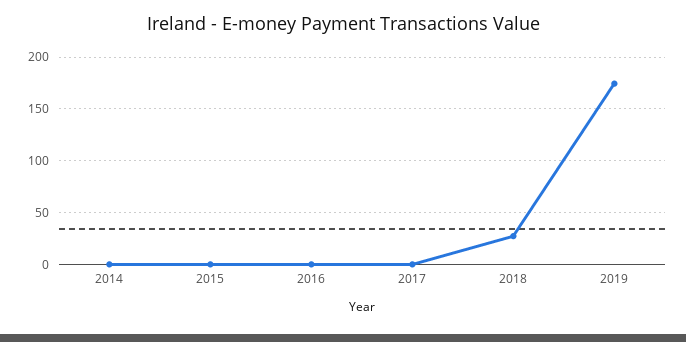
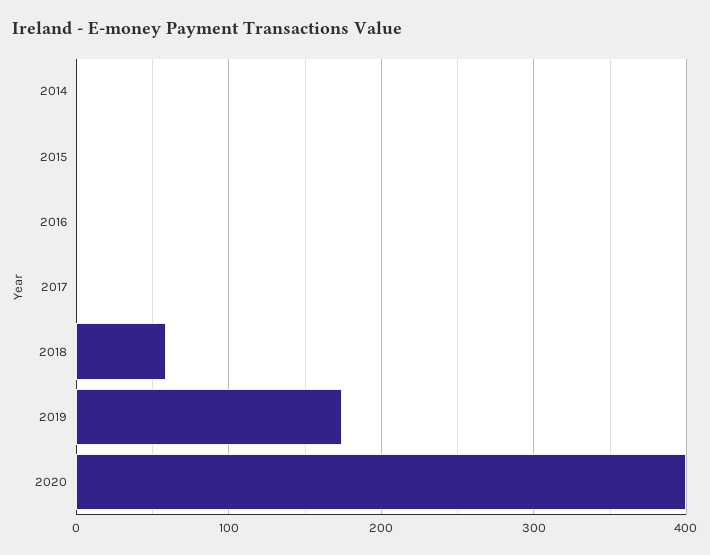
2018: 30 -> 60
2020: none -> 400

